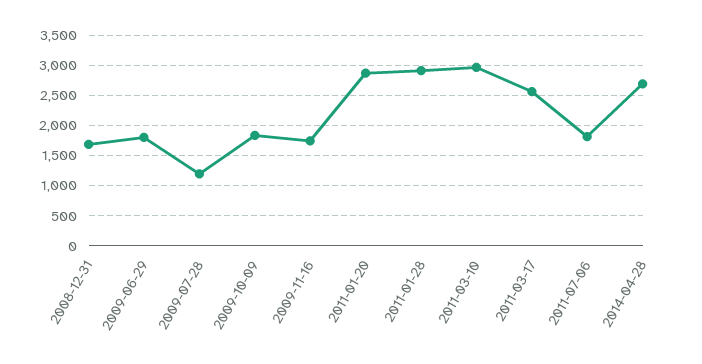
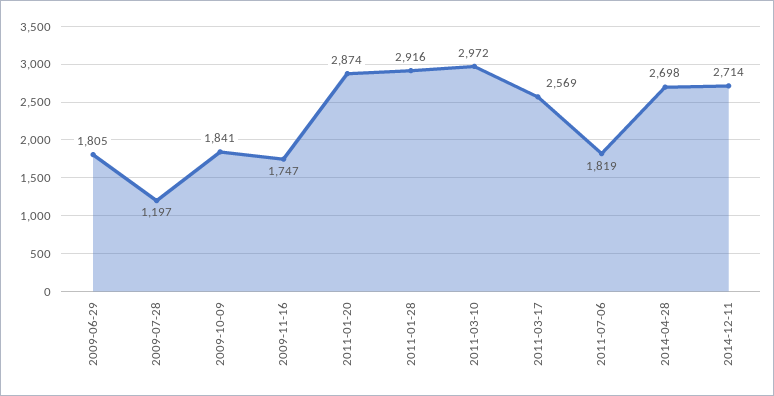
2008-12-31: 1700 -> none
2014-12-11: none -> 2714

